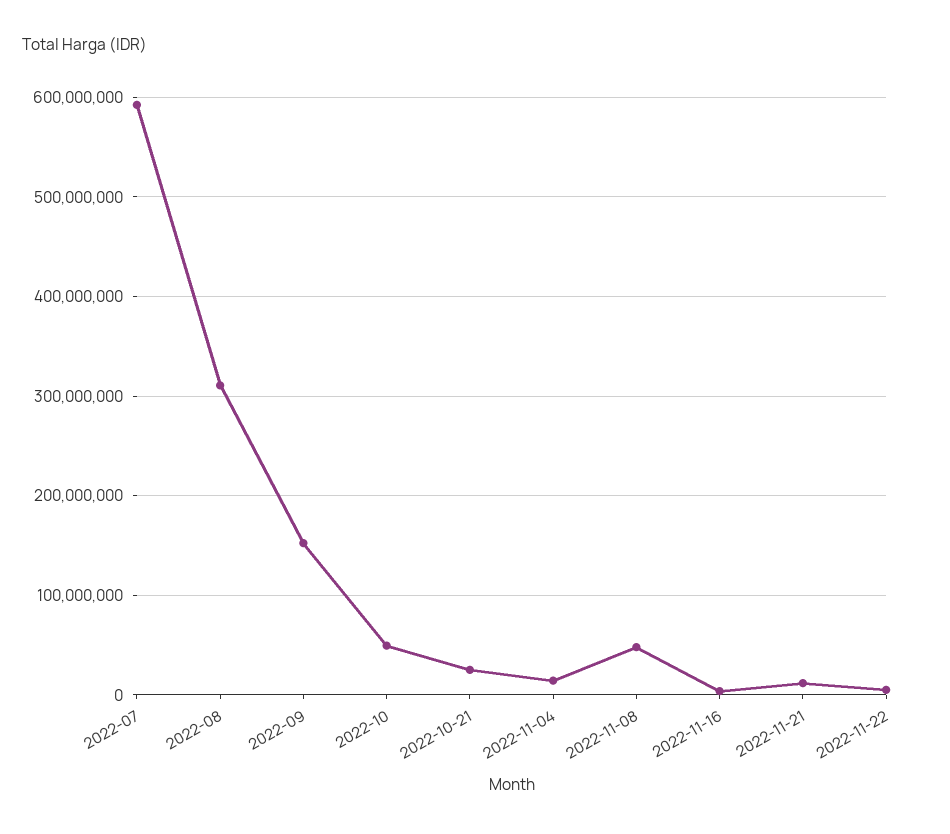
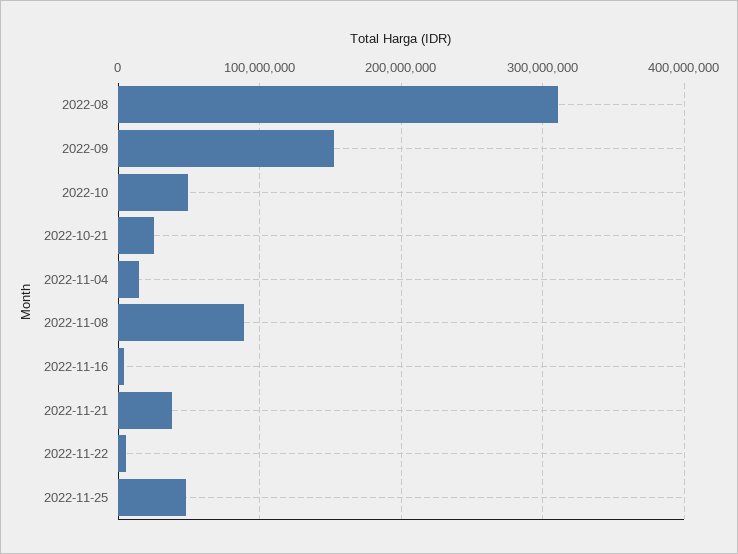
2022-07: 590000000 -> none
2022-11-08: 50000000 -> 90000000
2022-11-21: 10000000 -> 40000000
2022-11-25: none -> 50000000

